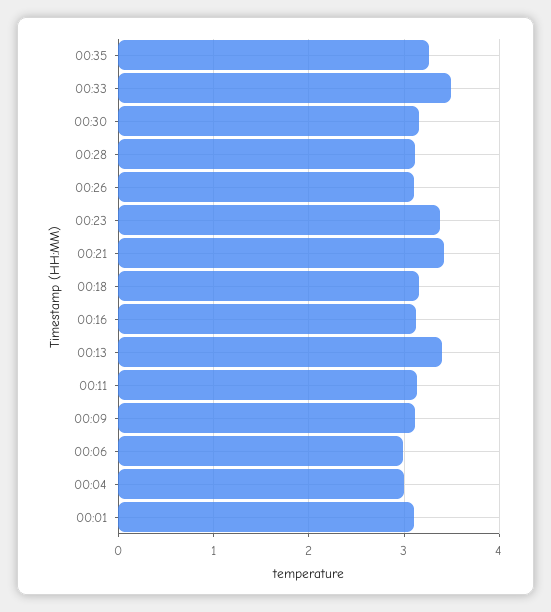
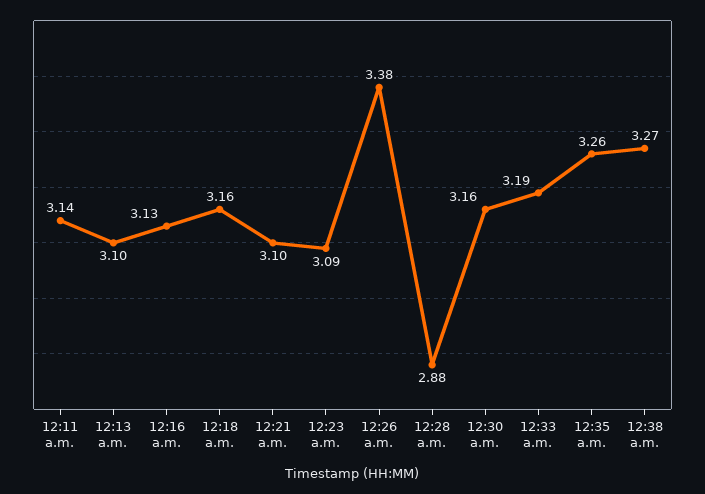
00:33: 3.5 -> 3.19
00:28: 3.1 -> 2.88
00:26: 3.1 -> 3.38
00:23: 3.4 -> 3.09
00:21: 3.4 -> 3.1
00:13: 3.4 -> 3.1
00:09: 3.1 -> none
00:06: 3 -> none
00:04: 3 -> none
00:01: 3.1 -> none
12:38 a.m.: none -> 3.27

